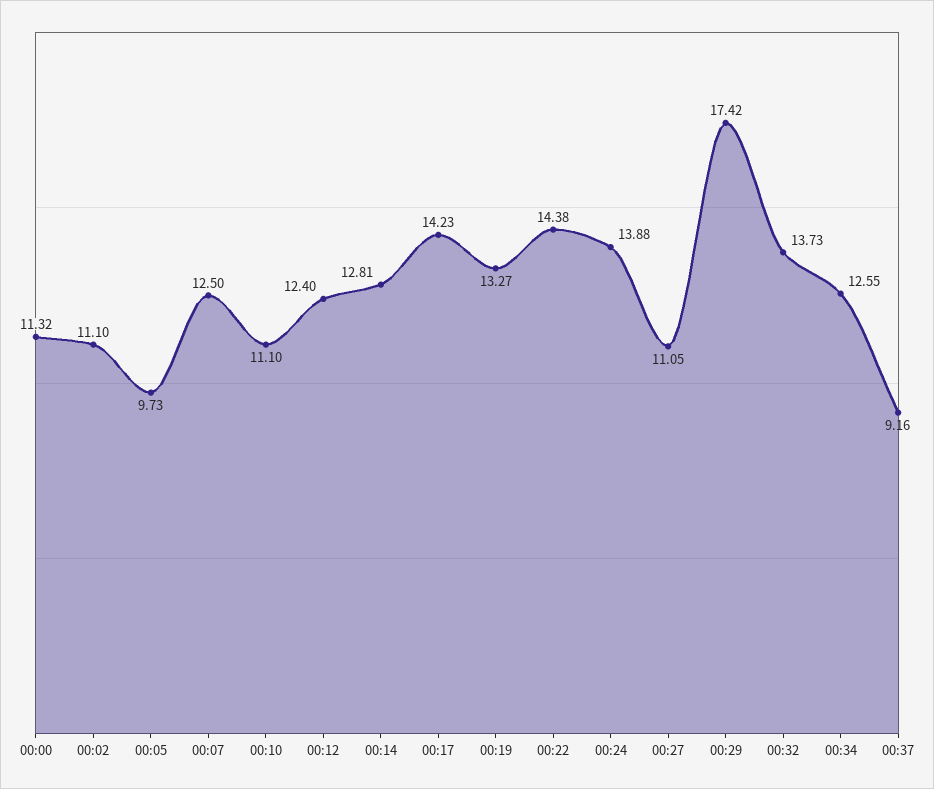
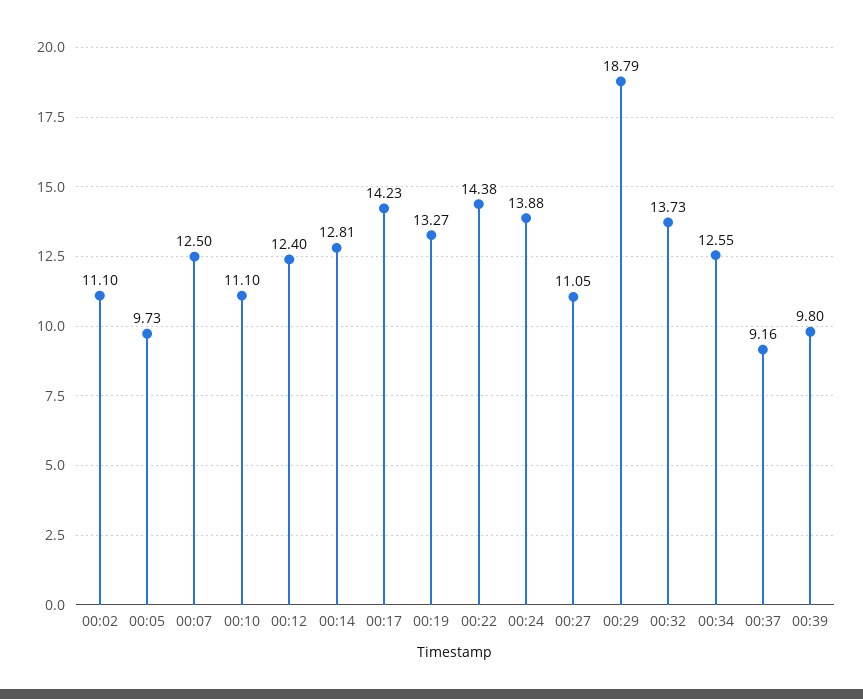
00:00: 11.32 -> none
00:29: 17.42 -> 18.79
00:39: none -> 9.8

